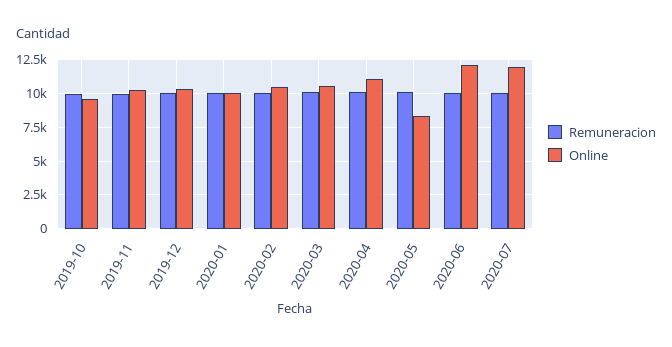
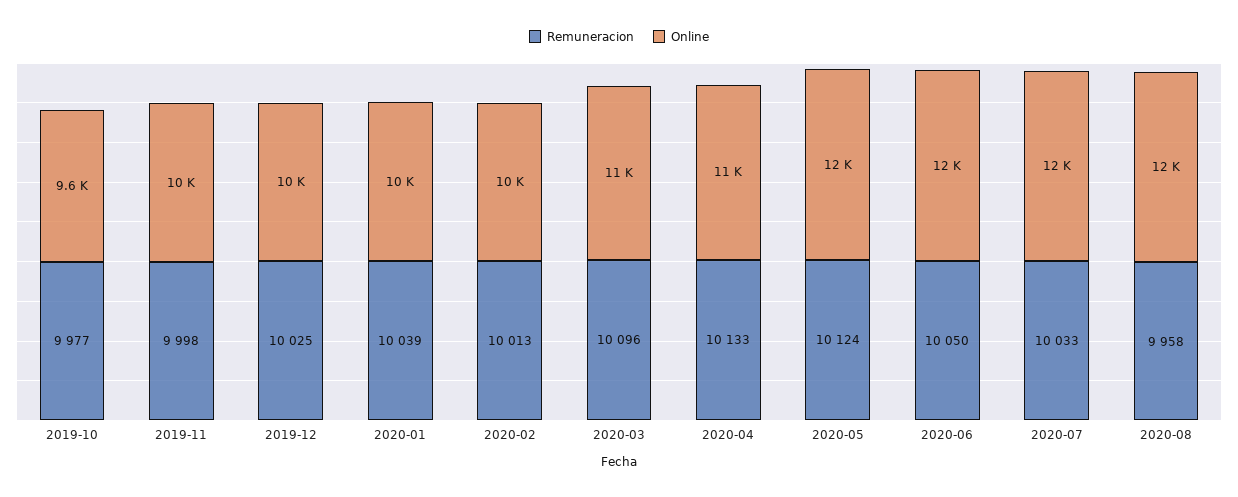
Online, 2020-05: 8500 -> 12000
Remuneracion, 2020-08: none -> 9958
Online, 2020-08: none -> 12000

